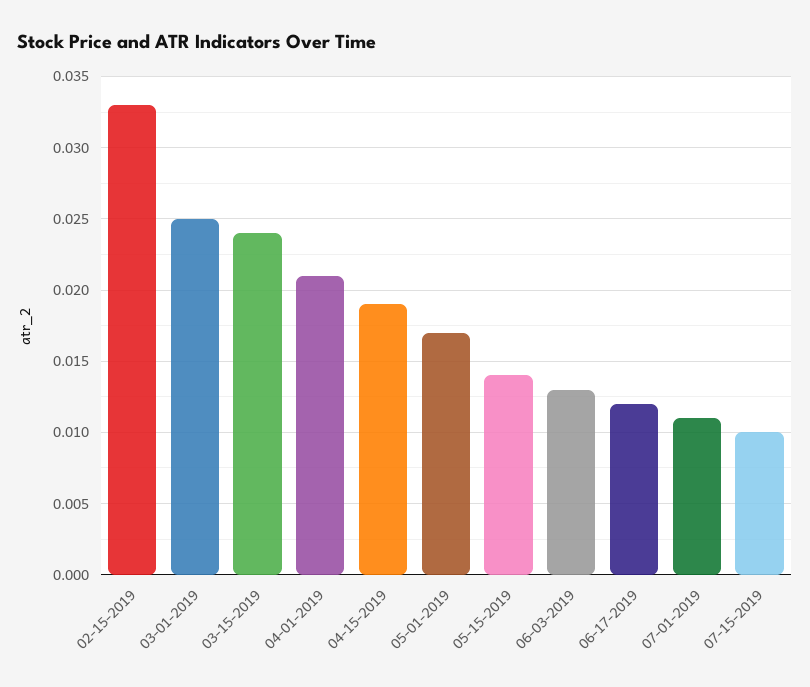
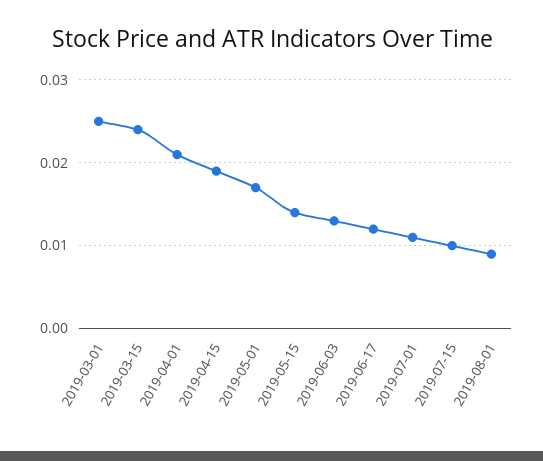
02-15-2019: 0.033 -> none
2019-08-01: none -> 0.009

